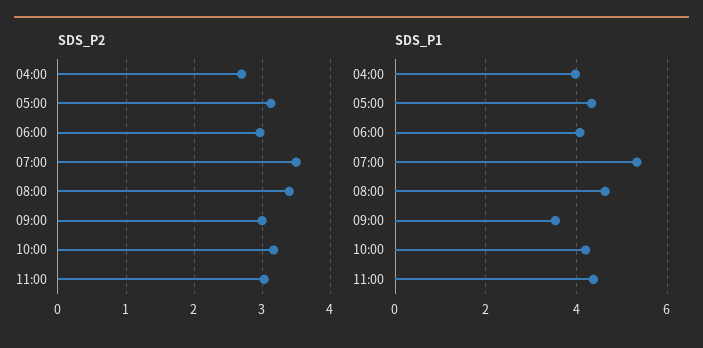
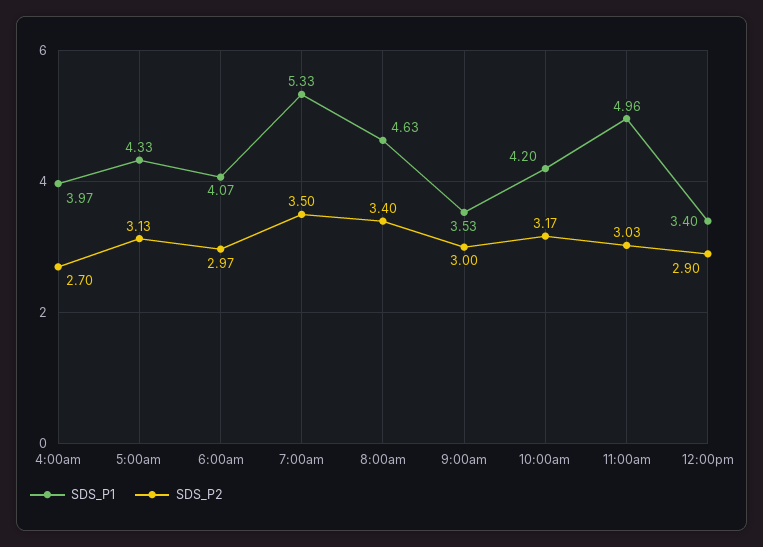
SDS_P1, 11:00: 4.4 -> 4.96
SDS_P1, 12:00pm: none -> 3.4
SDS_P2, 12:00pm: none -> 2.9

